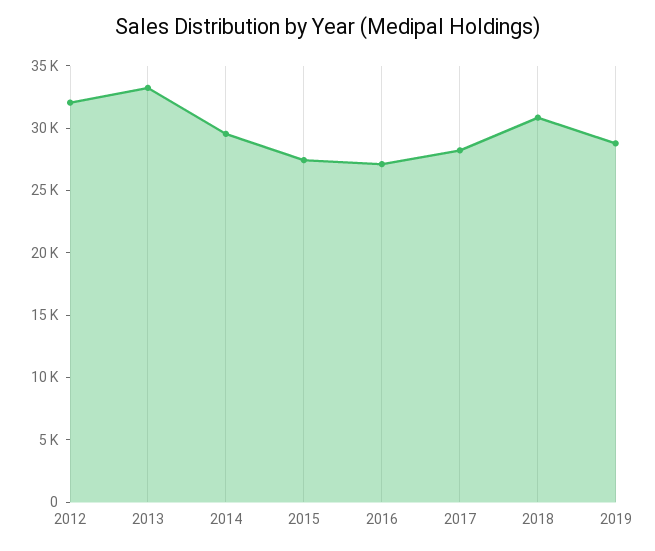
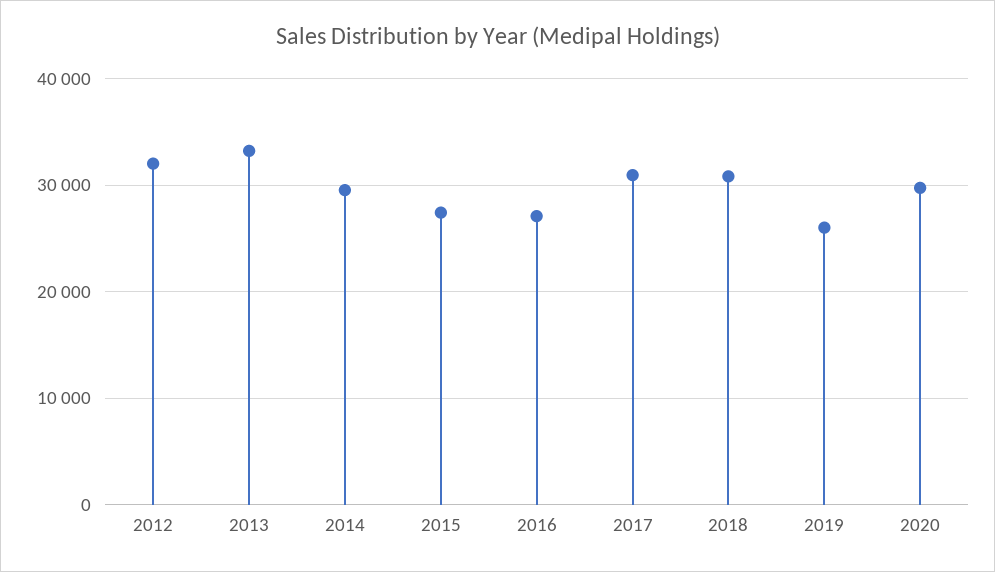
2017: 28000 -> 31000
2019: 29000 -> 26000
2020: none -> 30000

